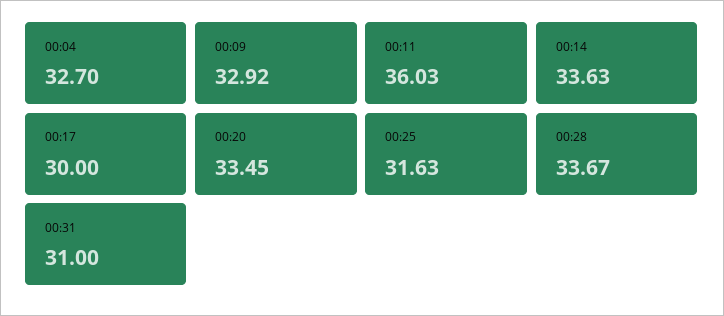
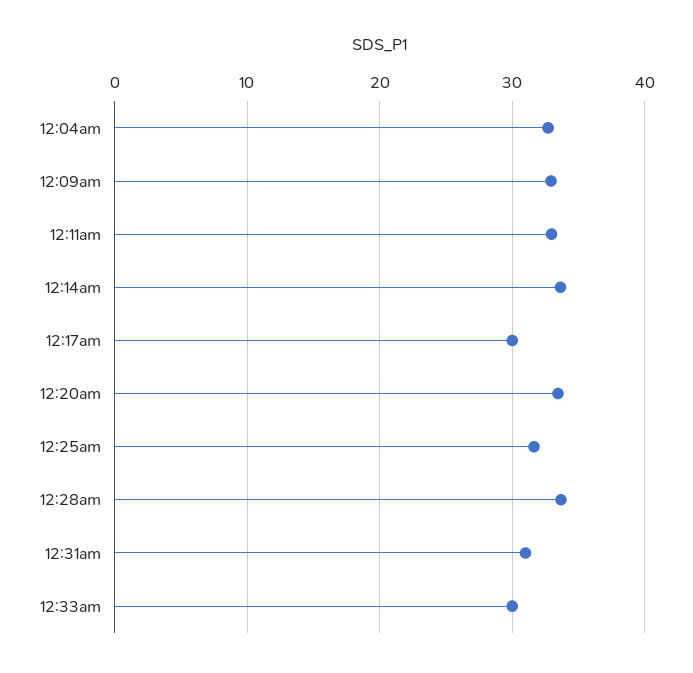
00:11: 36.03 -> 33
12:33am: none -> 30

